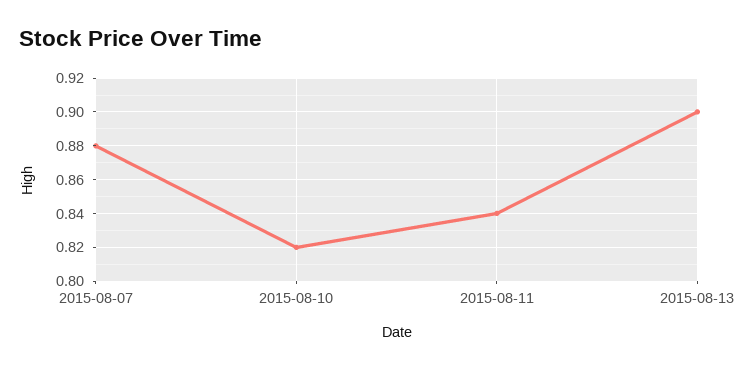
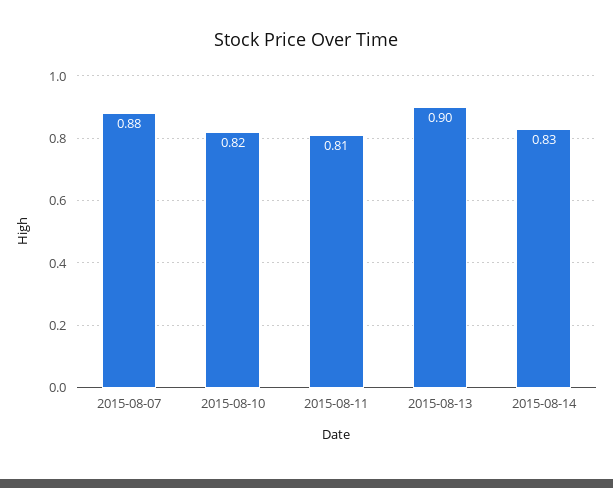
2015-08-11: 0.84 -> 0.81
2015-08-14: none -> 0.83

